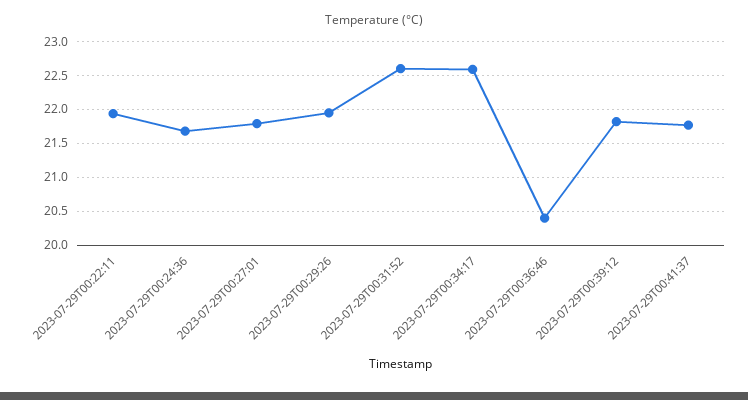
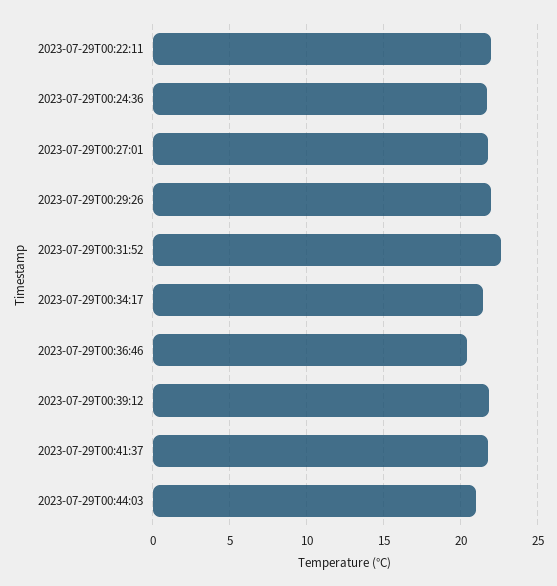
2023-07-29T00:34:17: 22.6 -> 21.5
2023-07-29T00:44:03: none -> 21

